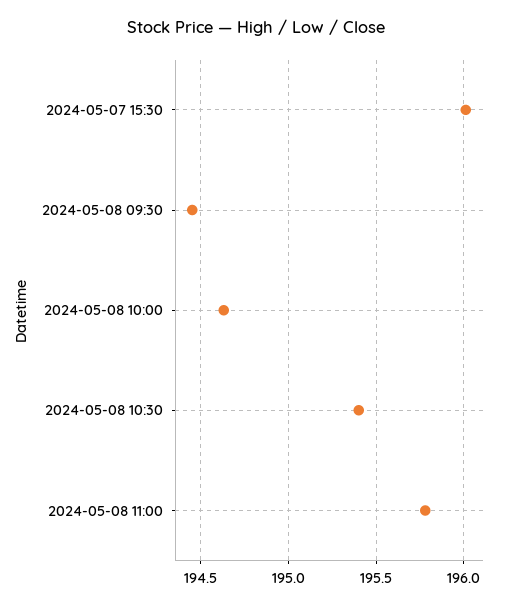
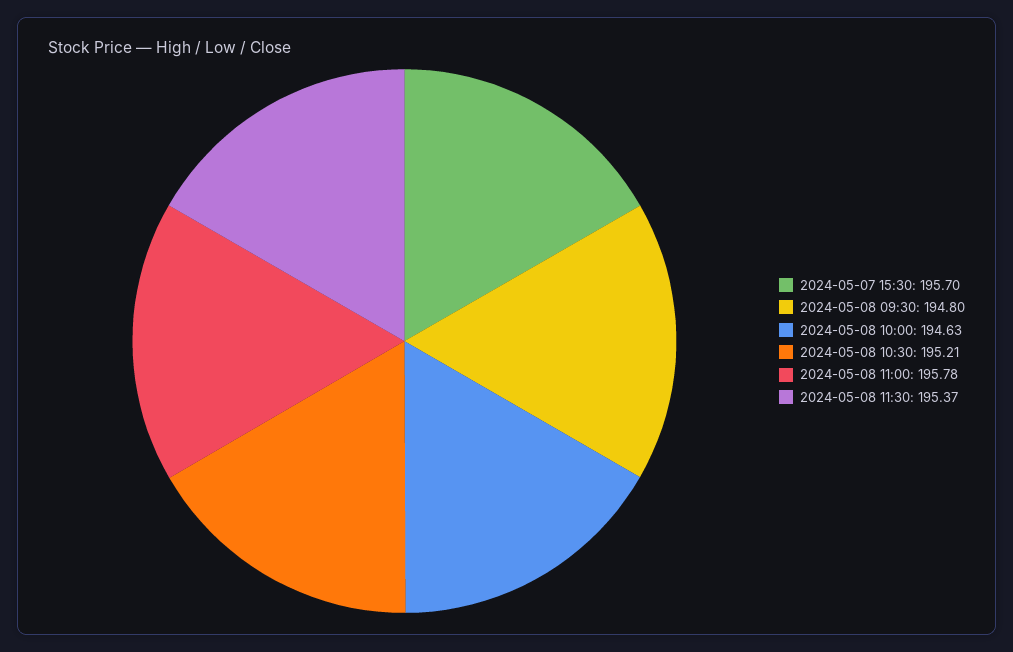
2024-05-07 15:30: 196 -> 195.7
2024-05-08 09:30: 194.45 -> 194.8
2024-05-08 10:30: 195.4 -> 195.21
2024-05-08 11:30: none -> 195.37

